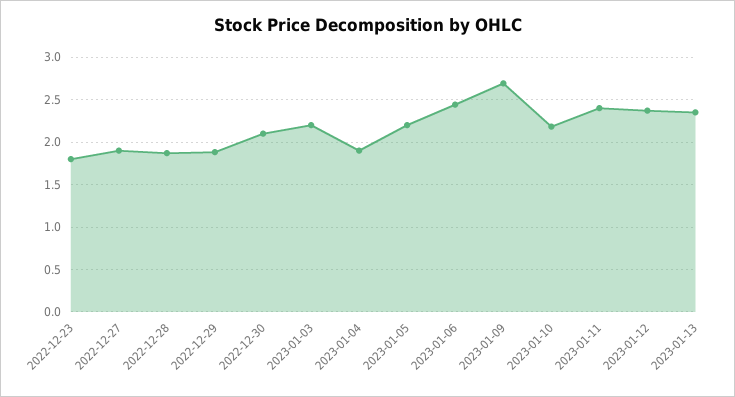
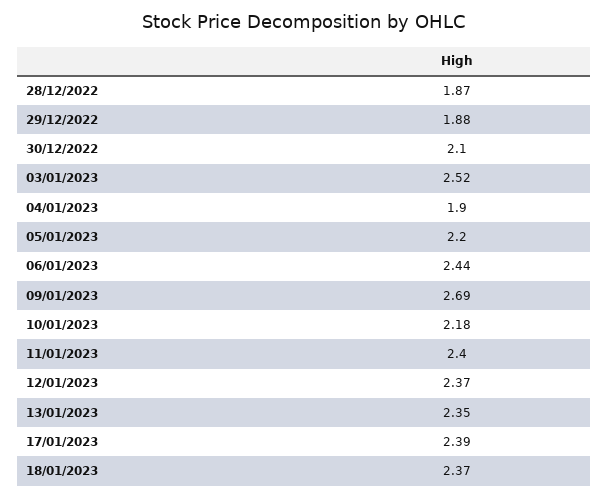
2022-12-23: 1.8 -> none
2022-12-27: 1.9 -> none
2023-01-03: 2.2 -> 2.52
17/01/2023: none -> 2.39
18/01/2023: none -> 2.37

